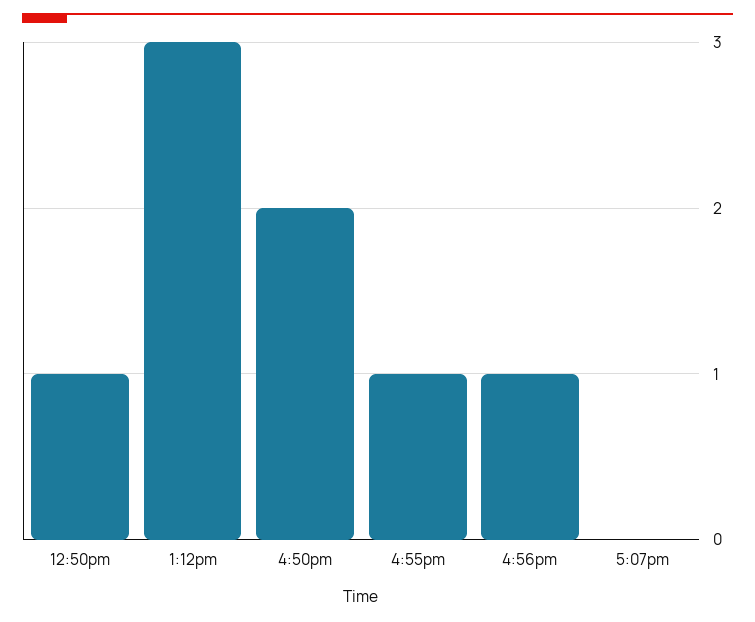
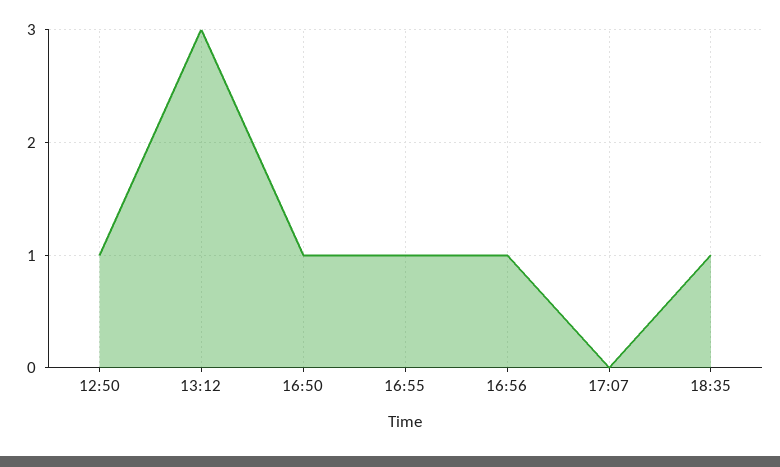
4:50pm: 2 -> 1
18:35: none -> 1

